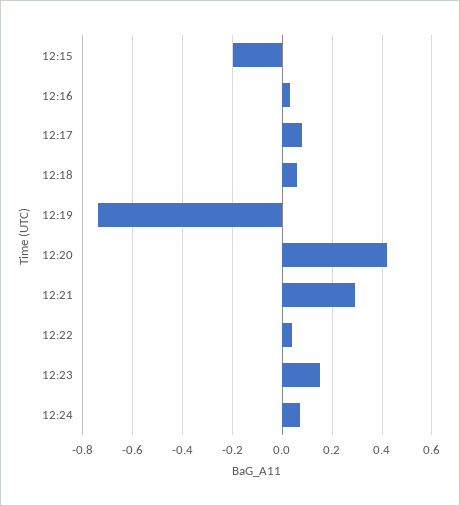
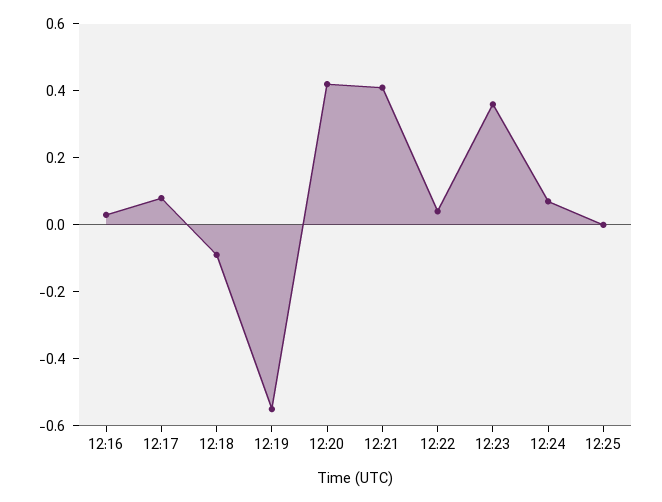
12:15: -0.2 -> none
12:18: 0.05 -> -0.1
12:19: -0.75 -> -0.55
12:21: 0.3 -> 0.4
12:23: 0.15 -> 0.35
12:25: none -> 0

